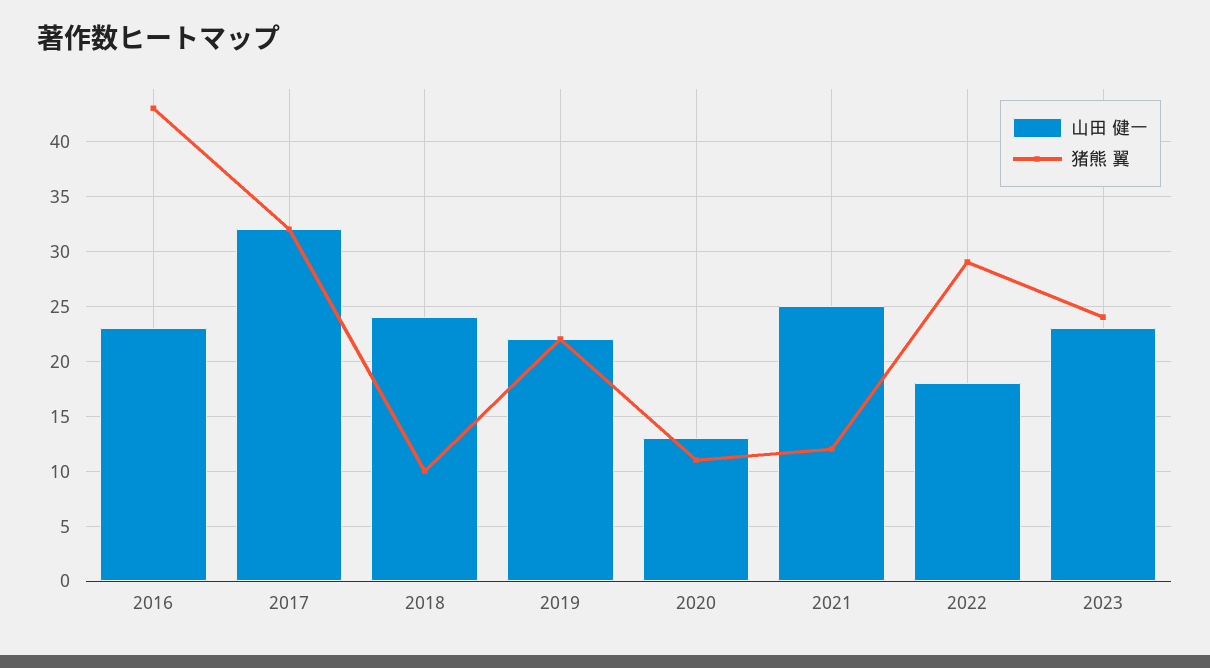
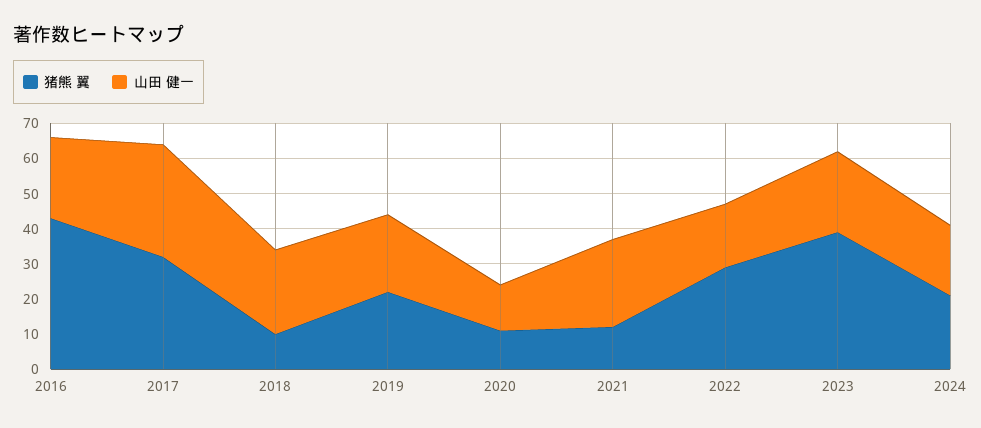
猪熊 翼, 2023: 24 -> 40
猪熊 翼, 2024: none -> 20
山田 健一, 2024: none -> 20

